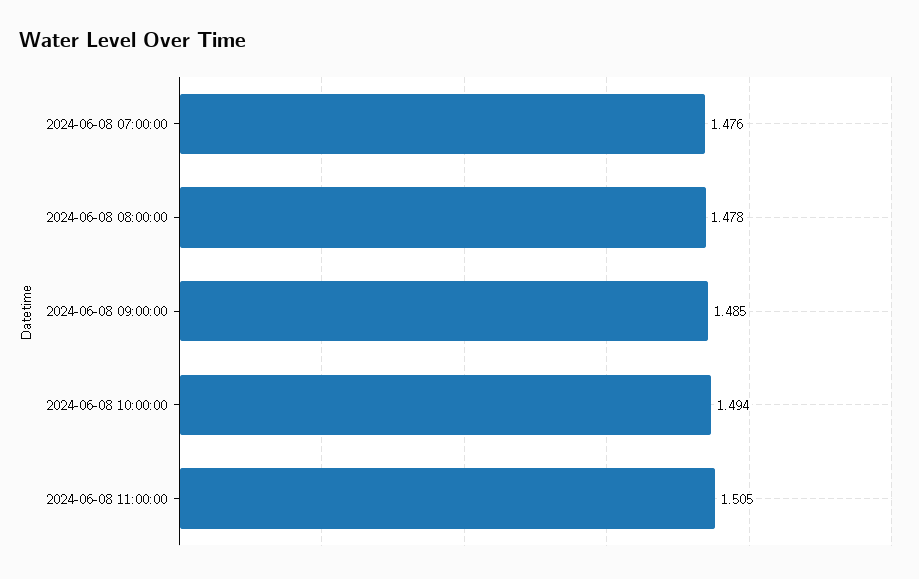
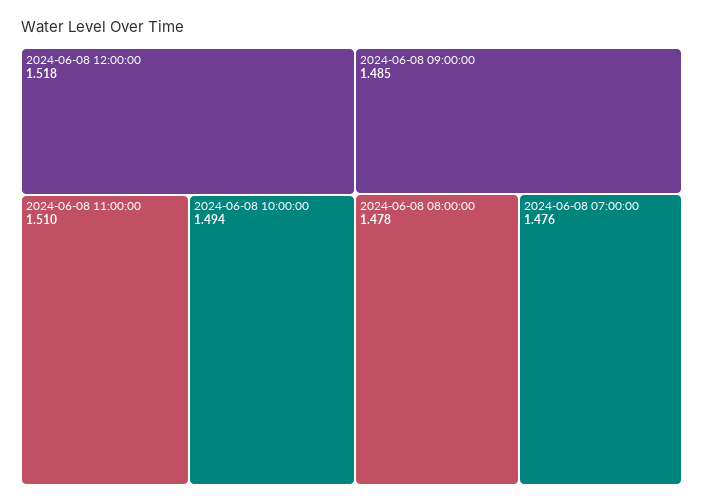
2024-06-08 11:00:00: 1.505 -> 1.51
2024-06-08 12:00:00: none -> 1.518

